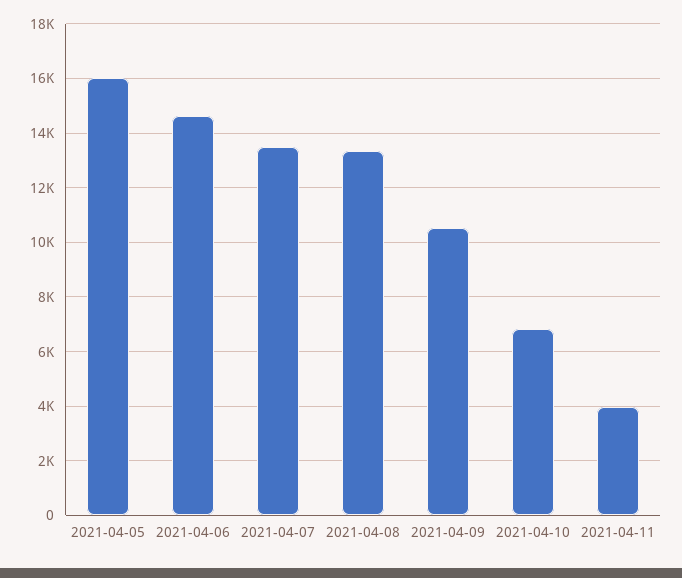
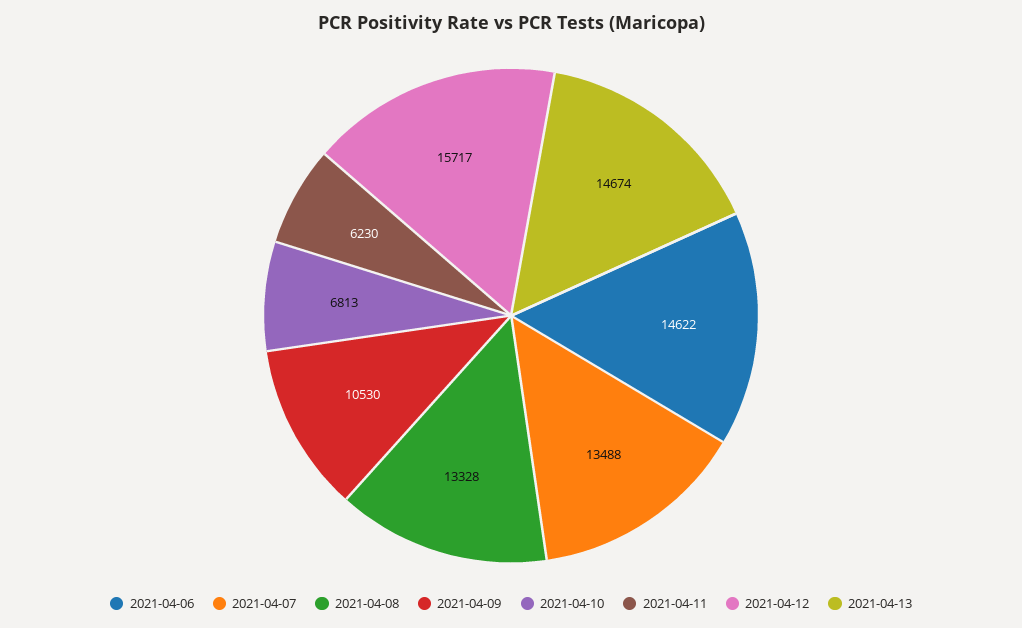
2021-04-05: 16000 -> none
2021-04-11: 4000 -> 6230
2021-04-12: none -> 15717
2021-04-13: none -> 14674

